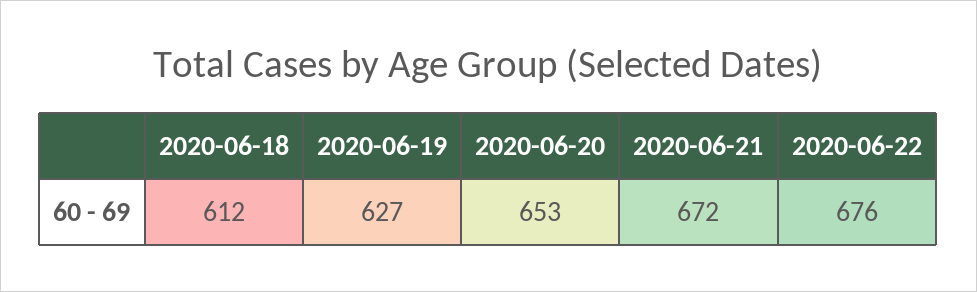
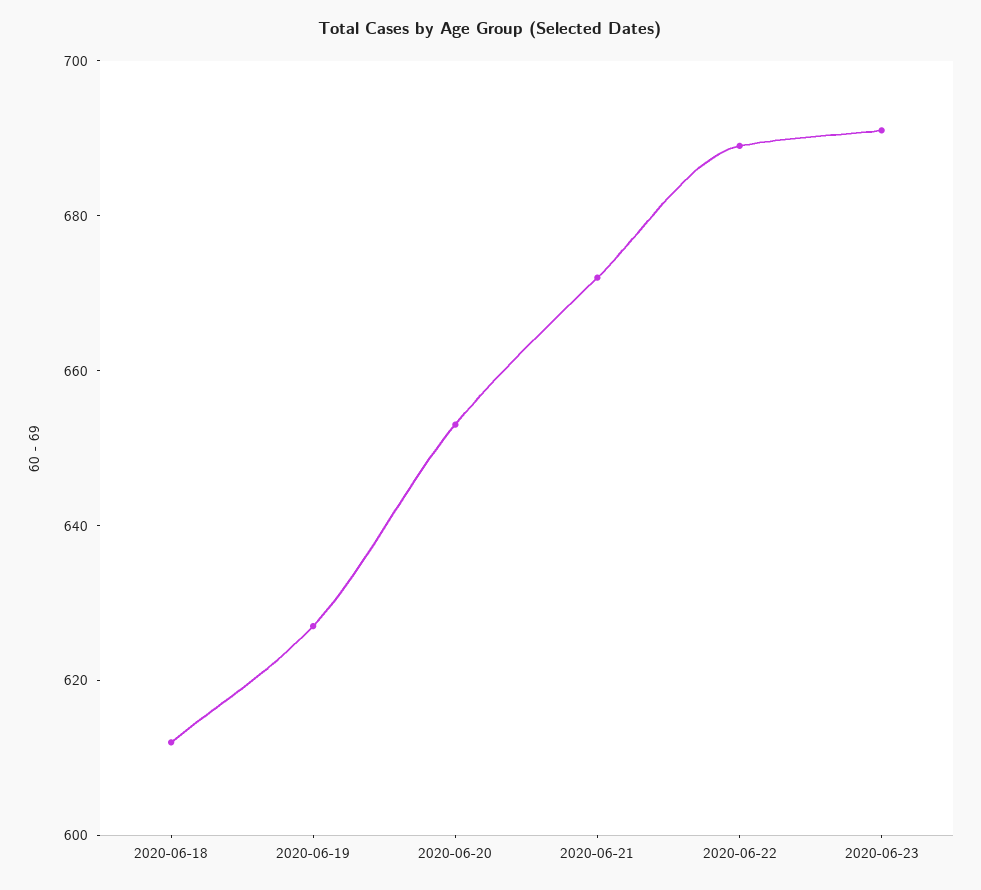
2020-06-22: 676 -> 690
2020-06-23: none -> 690

